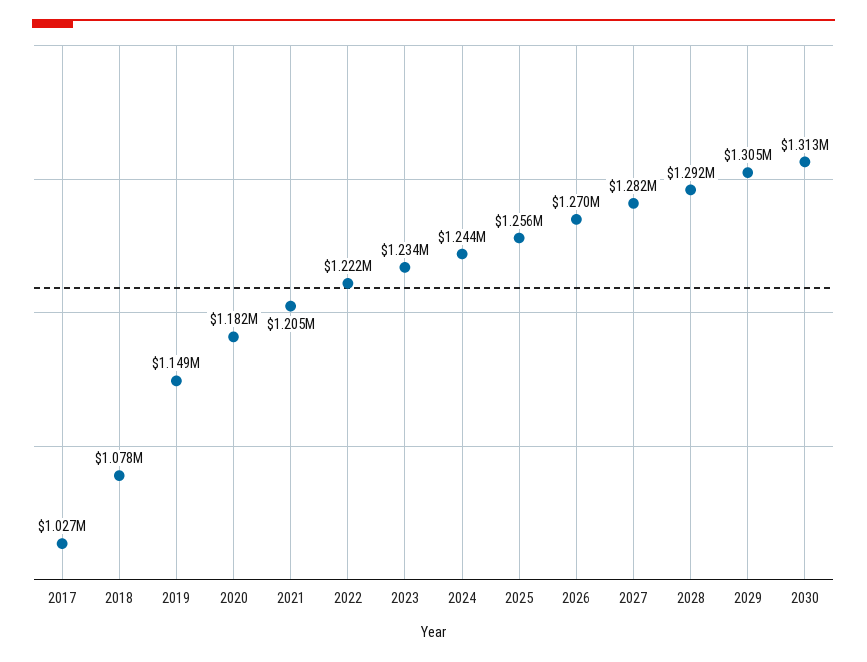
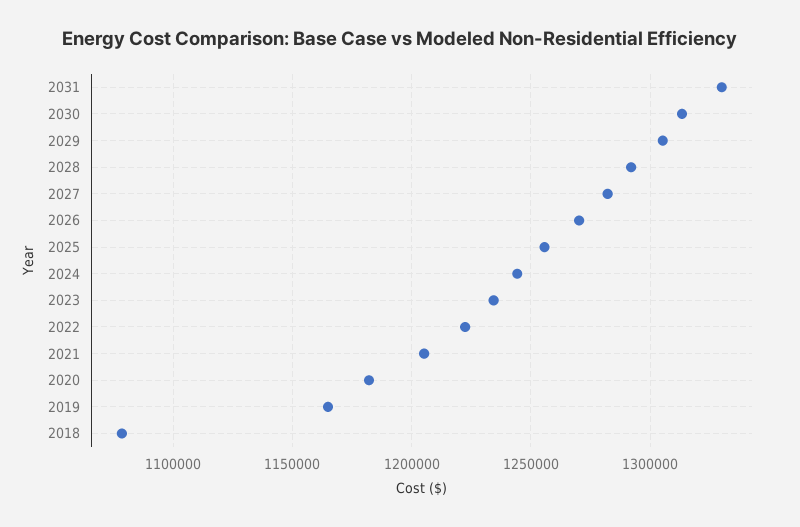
2017: 1027000 -> none
2019: 1149000 -> 1165000
2031: none -> 1330000

